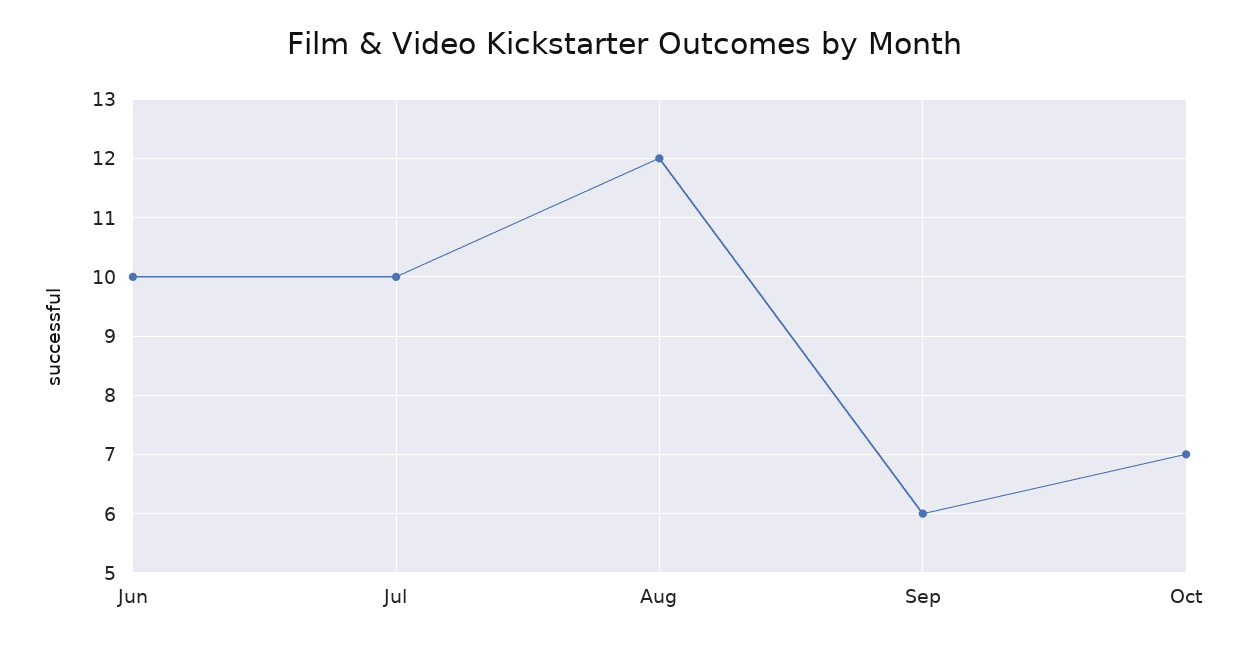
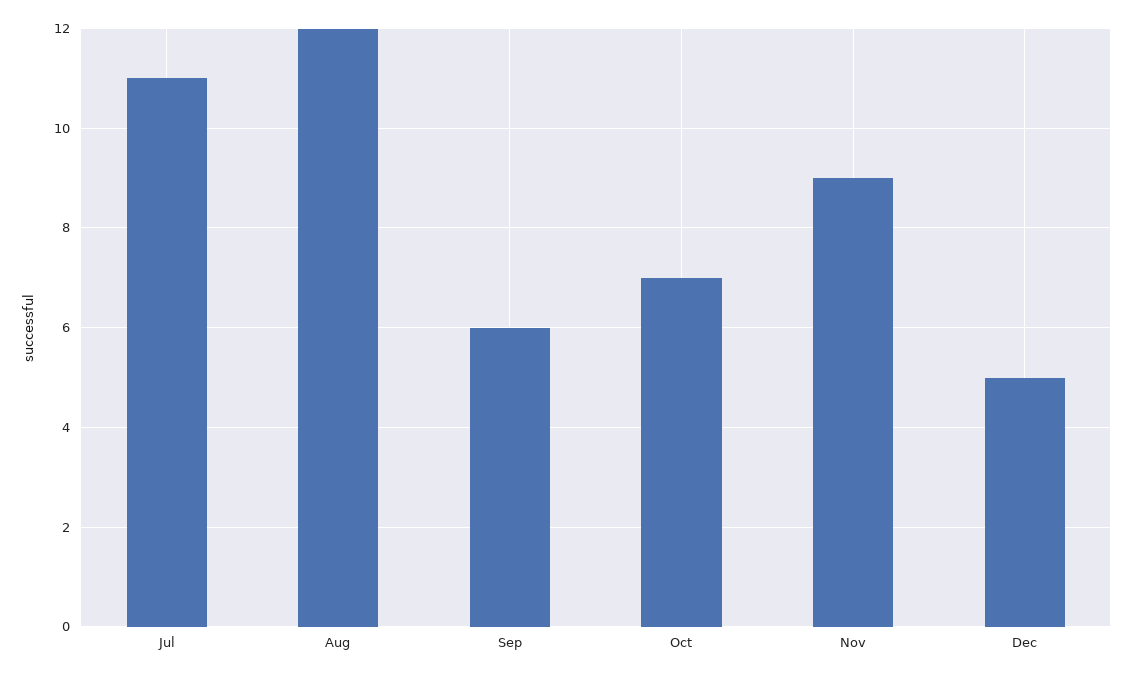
Jun: 10 -> none
Jul: 10 -> 11
Nov: none -> 9
Dec: none -> 5

